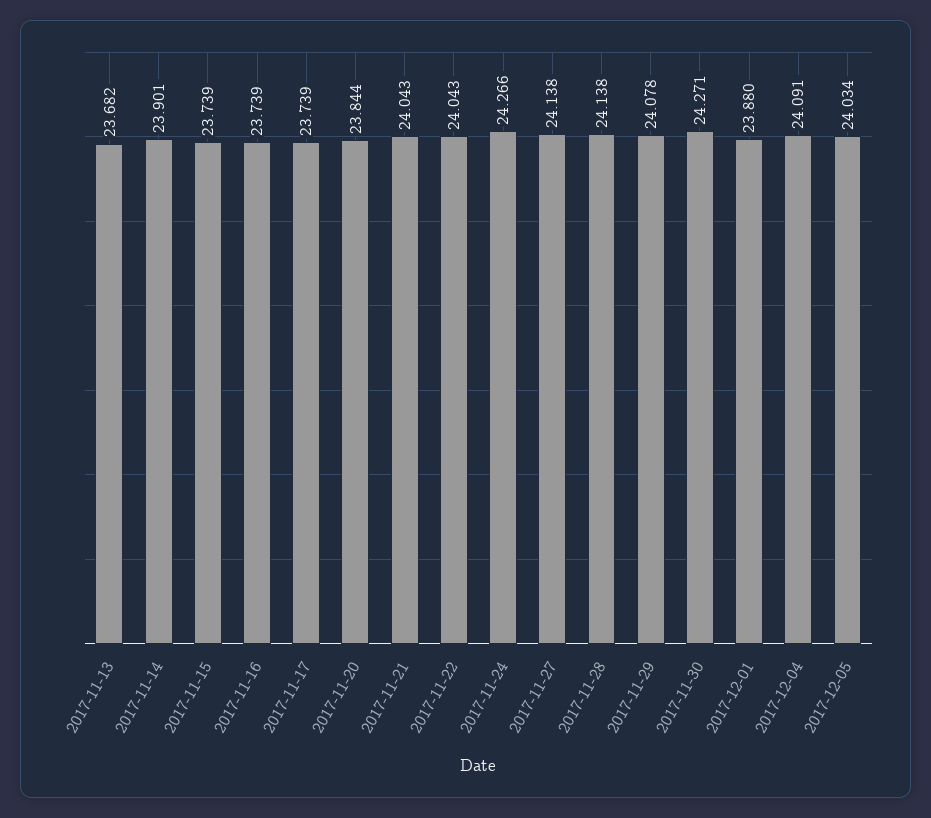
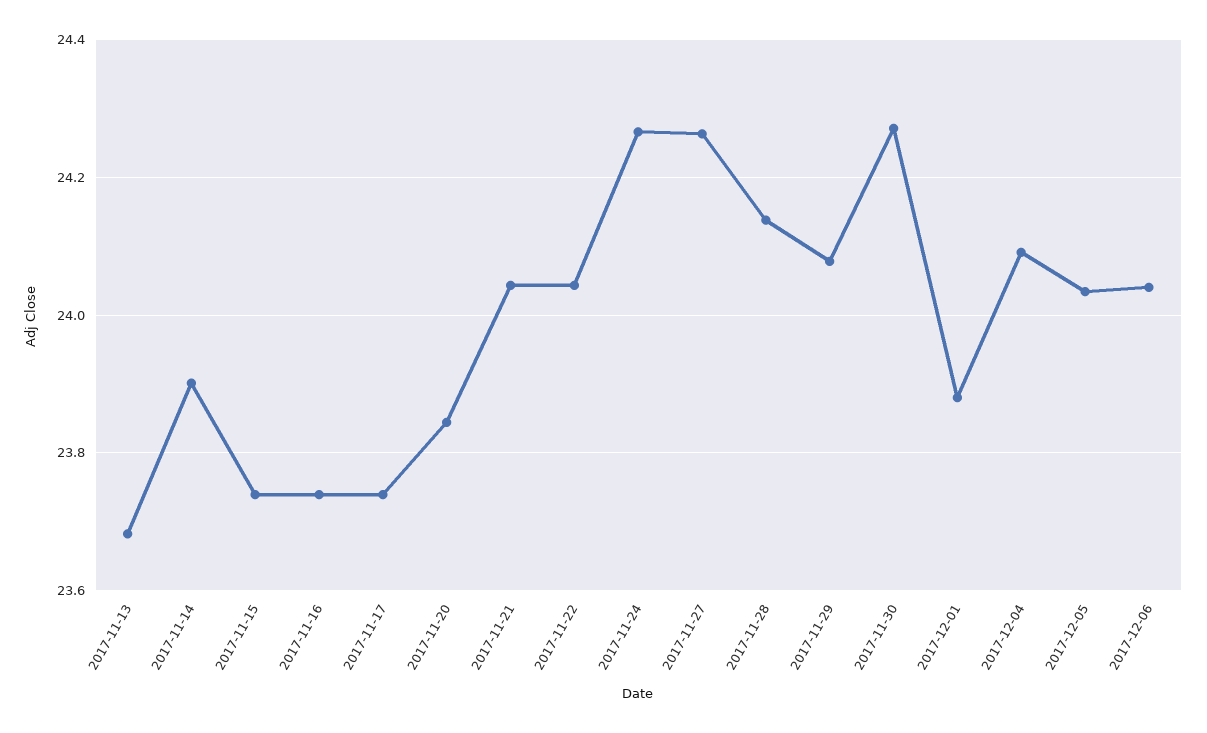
2017-11-27: 24.138 -> 24.26
2017-12-06: none -> 24.04

